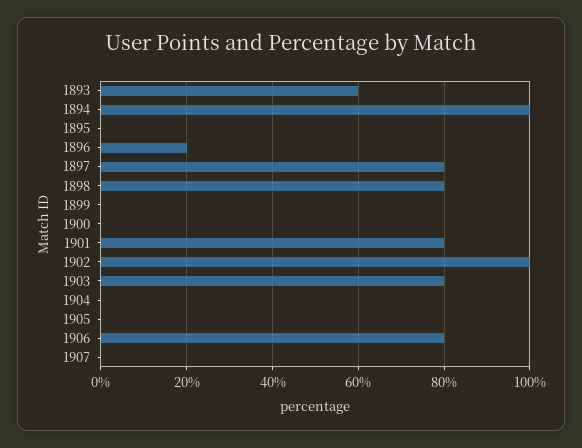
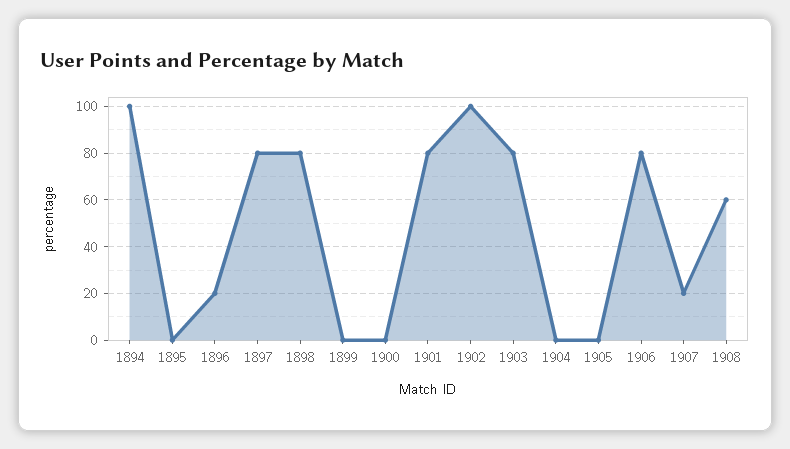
1893: 60 -> none
1907: 0 -> 20
1908: none -> 60

